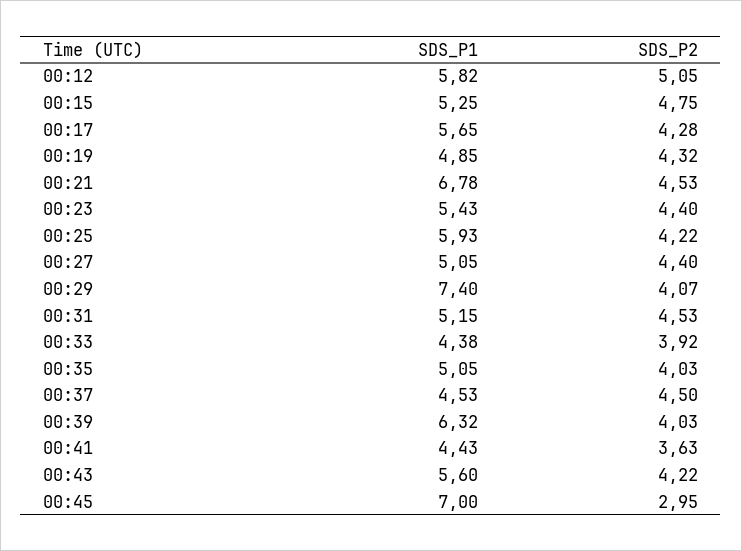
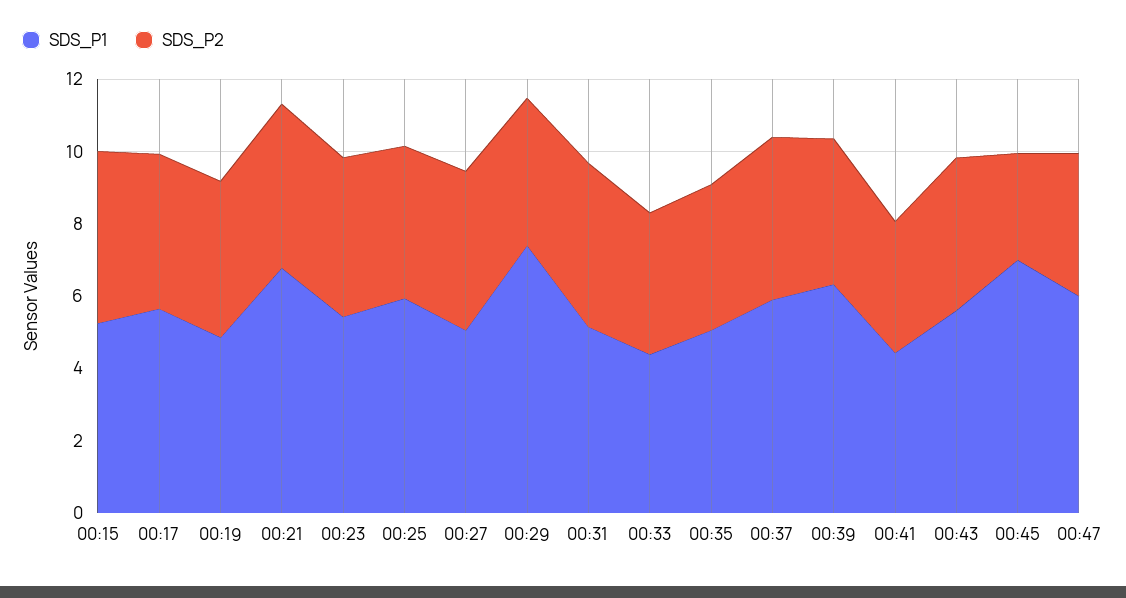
SDS_P1, 00:12: 5.82 -> none
SDS_P2, 00:12: 5.05 -> none
SDS_P1, 00:37: 4.53 -> 6
SDS_P1, 00:47: none -> 6
SDS_P2, 00:47: none -> 4

